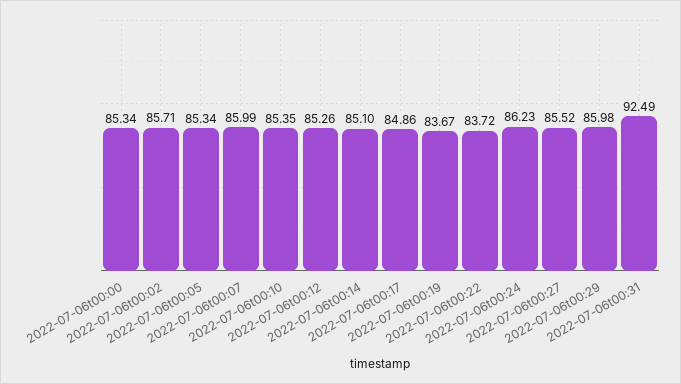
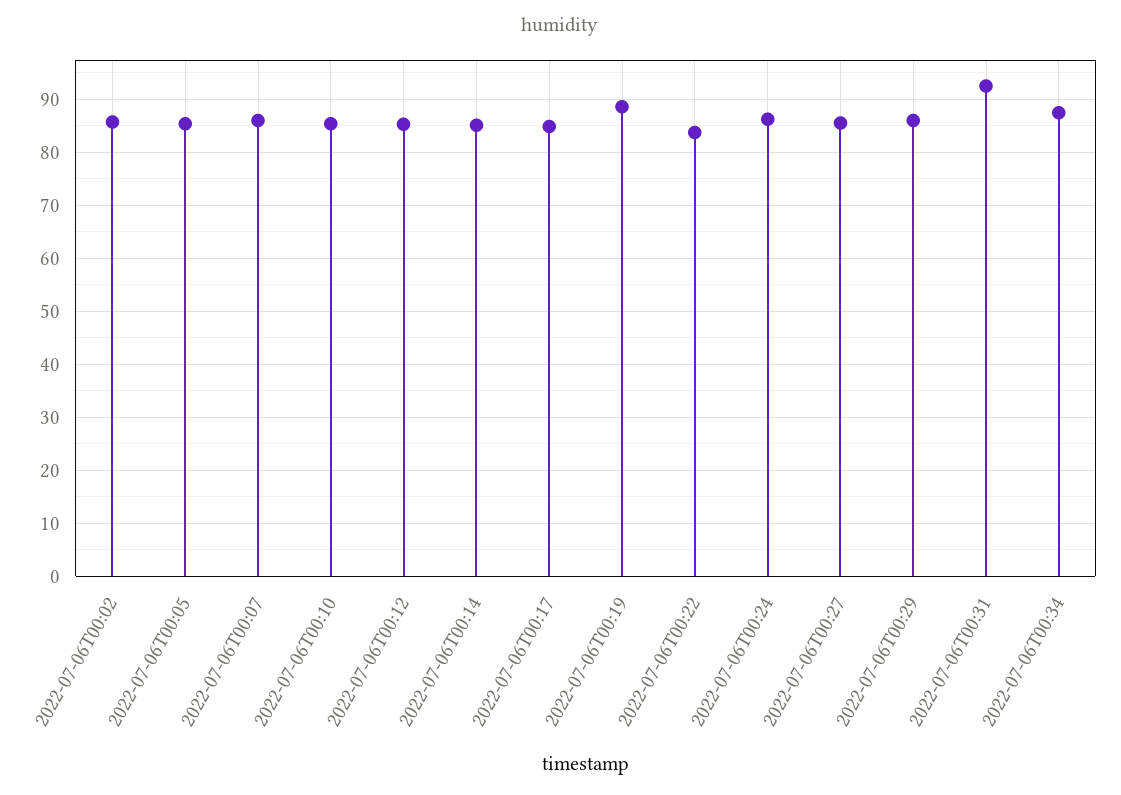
2022-07-06t00:00: 85.34 -> none
2022-07-06t00:19: 83.67 -> 88
2022-07-06T00:34: none -> 88

